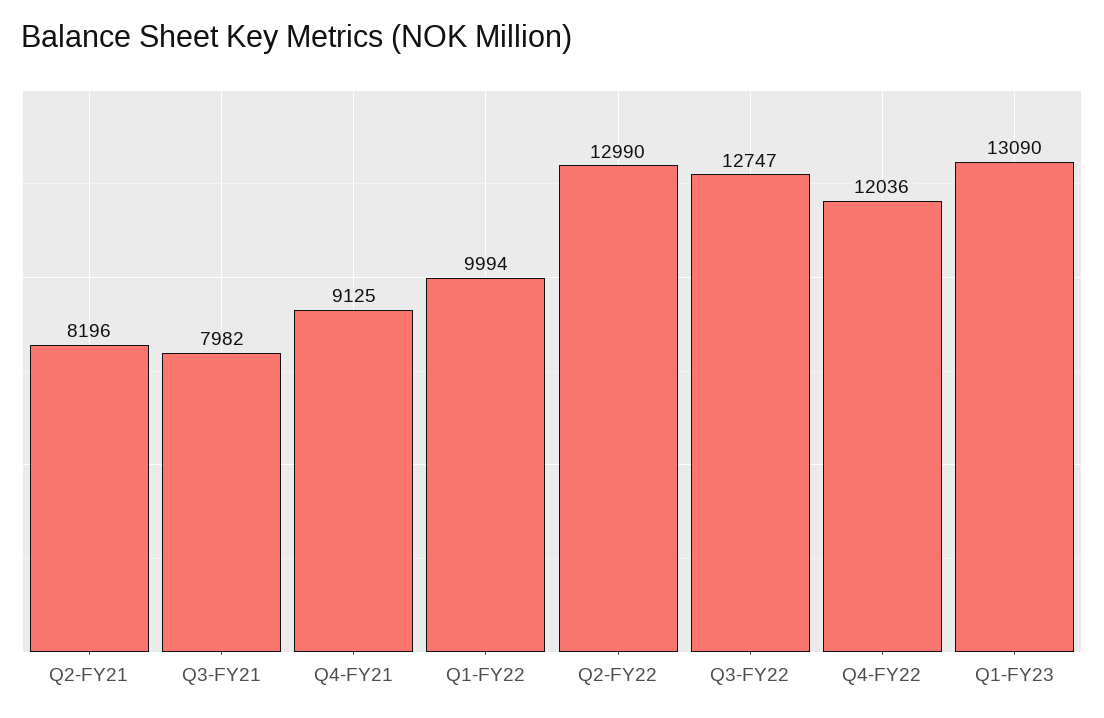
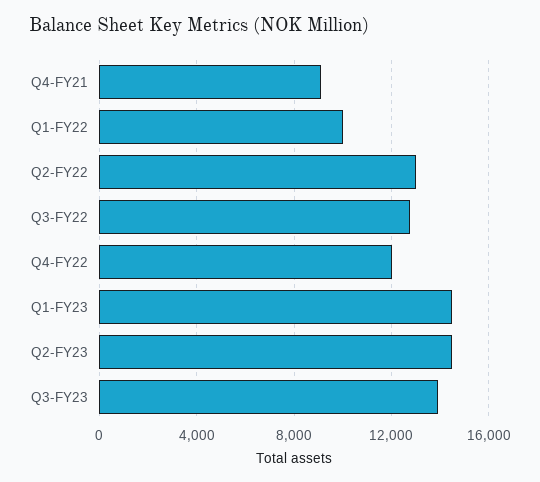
Q2-FY21: 8196 -> none
Q3-FY21: 7982 -> none
Q1-FY23: 13090 -> 14500
Q2-FY23: none -> 14500
Q3-FY23: none -> 14000

